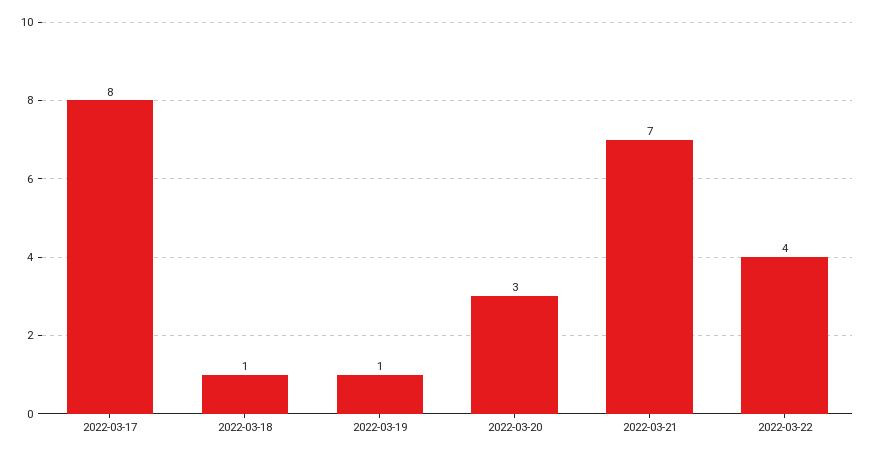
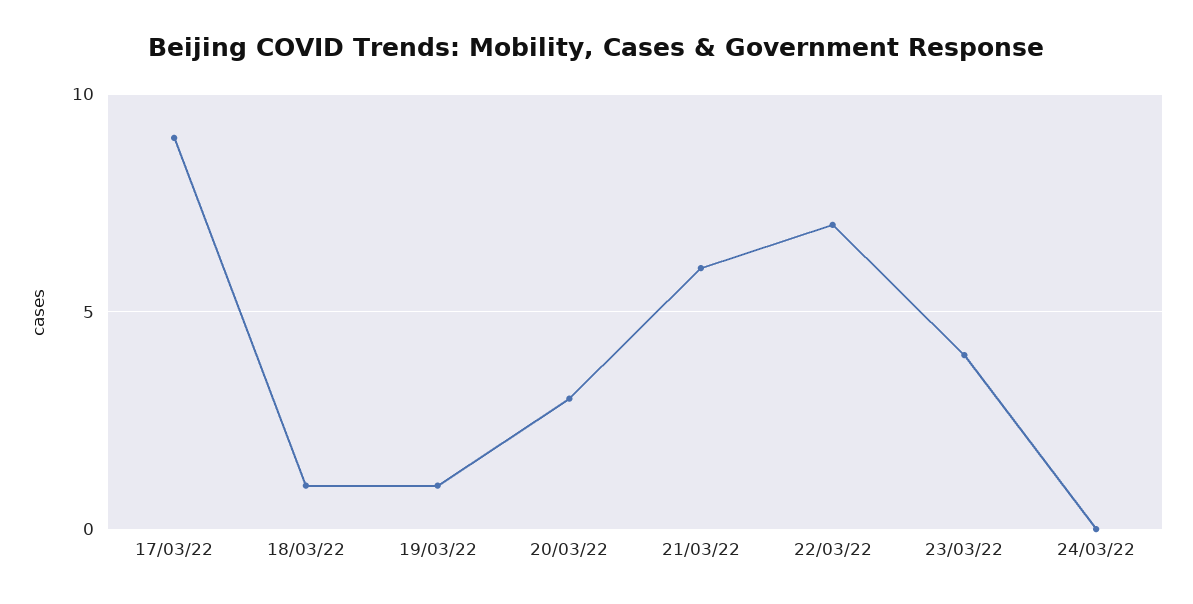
2022-03-17: 8 -> 9
2022-03-21: 7 -> 6
2022-03-22: 4 -> 7
23/03/22: none -> 4
24/03/22: none -> 0

